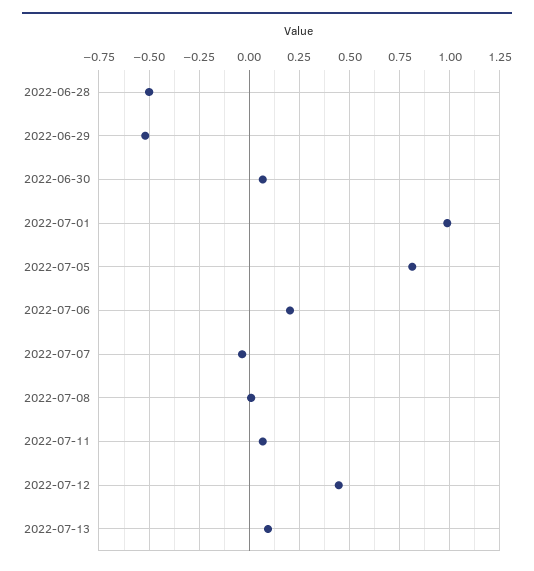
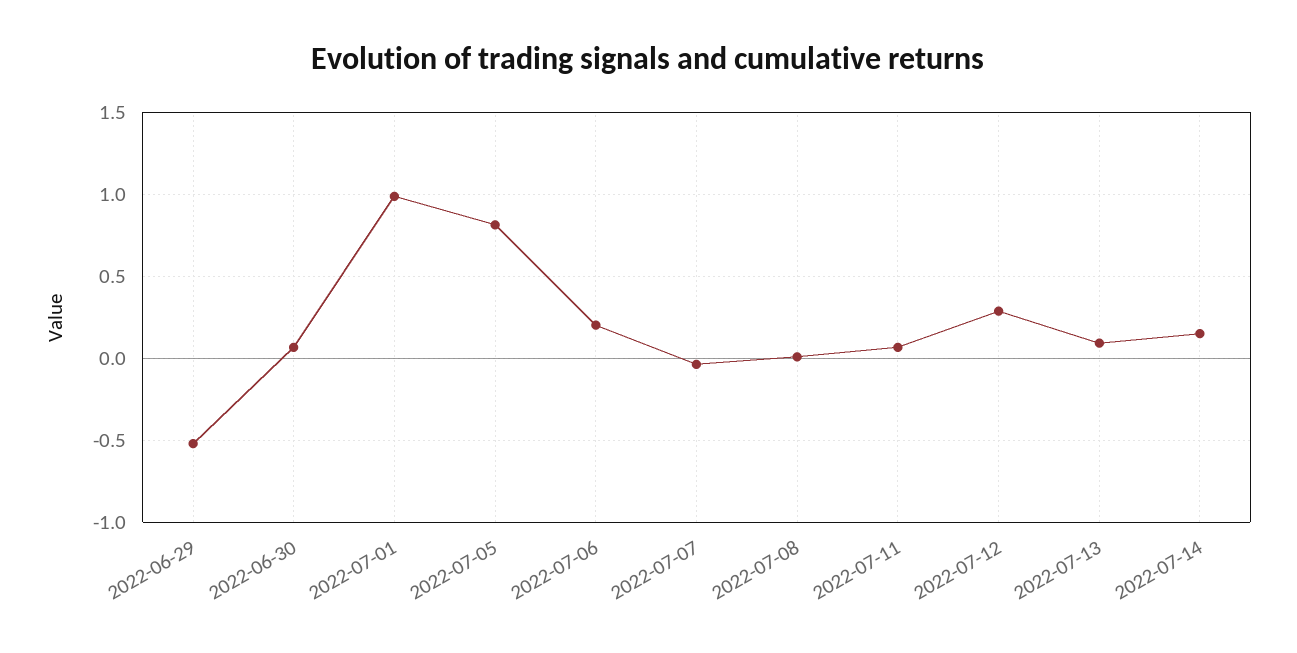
2022-06-28: -0.5 -> none
2022-07-12: 0.45 -> 0.3
2022-07-14: none -> 0.15

